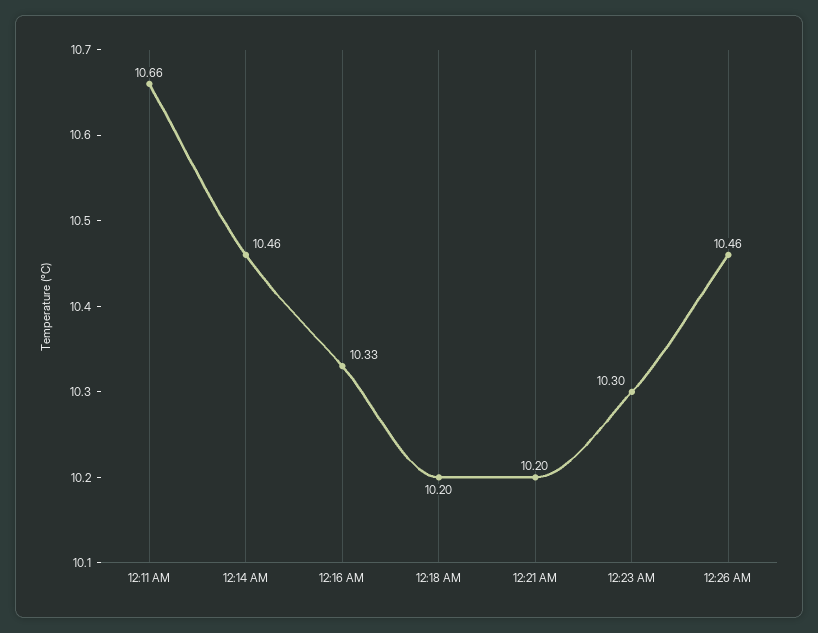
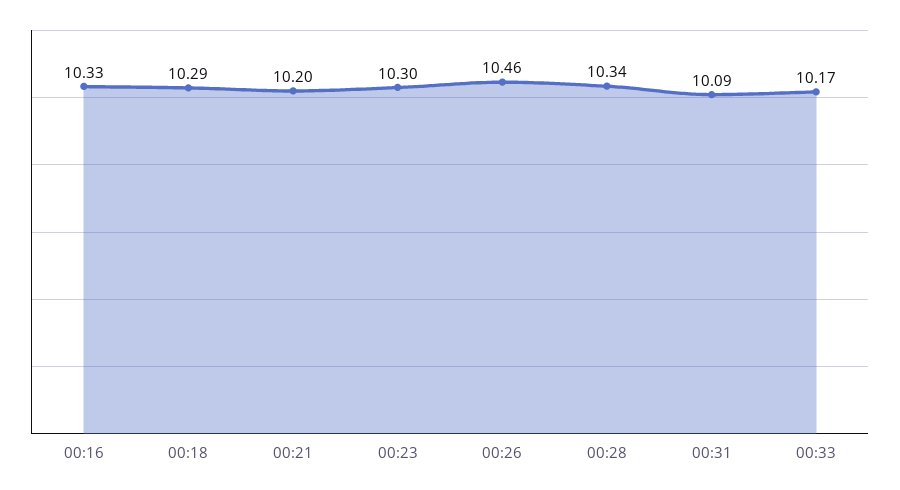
12:11 AM: 10.66 -> none
12:14 AM: 10.46 -> none
12:18 AM: 10.2 -> 10.29
00:28: none -> 10.34
00:31: none -> 10.09
00:33: none -> 10.17

